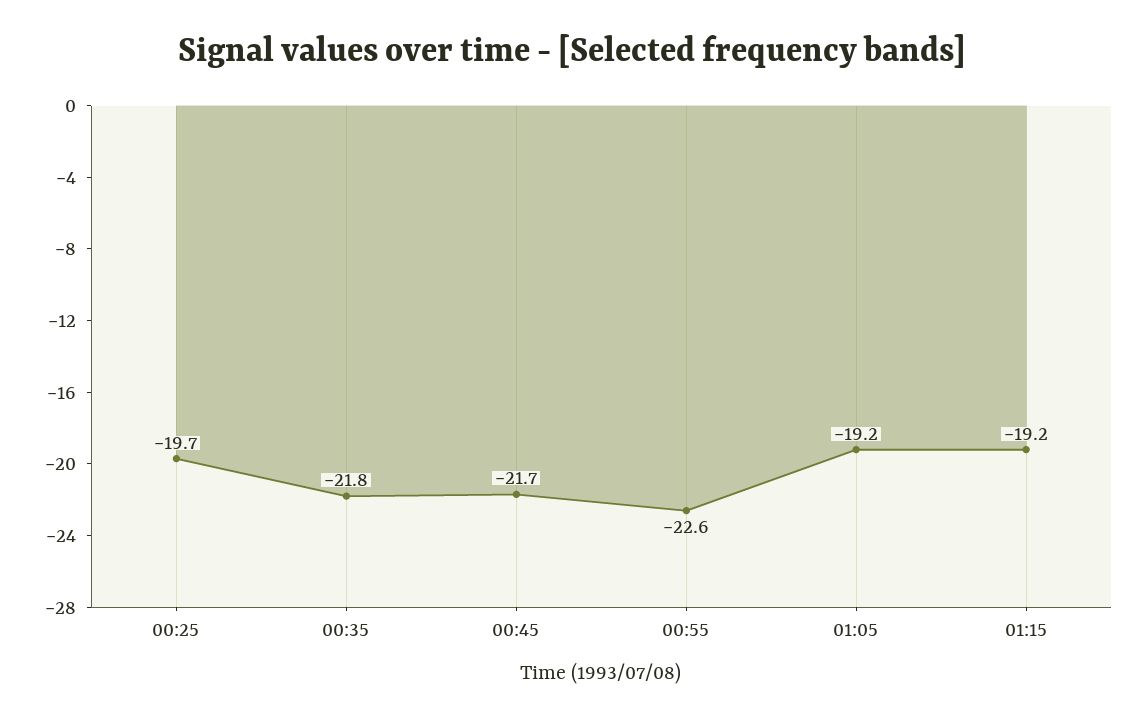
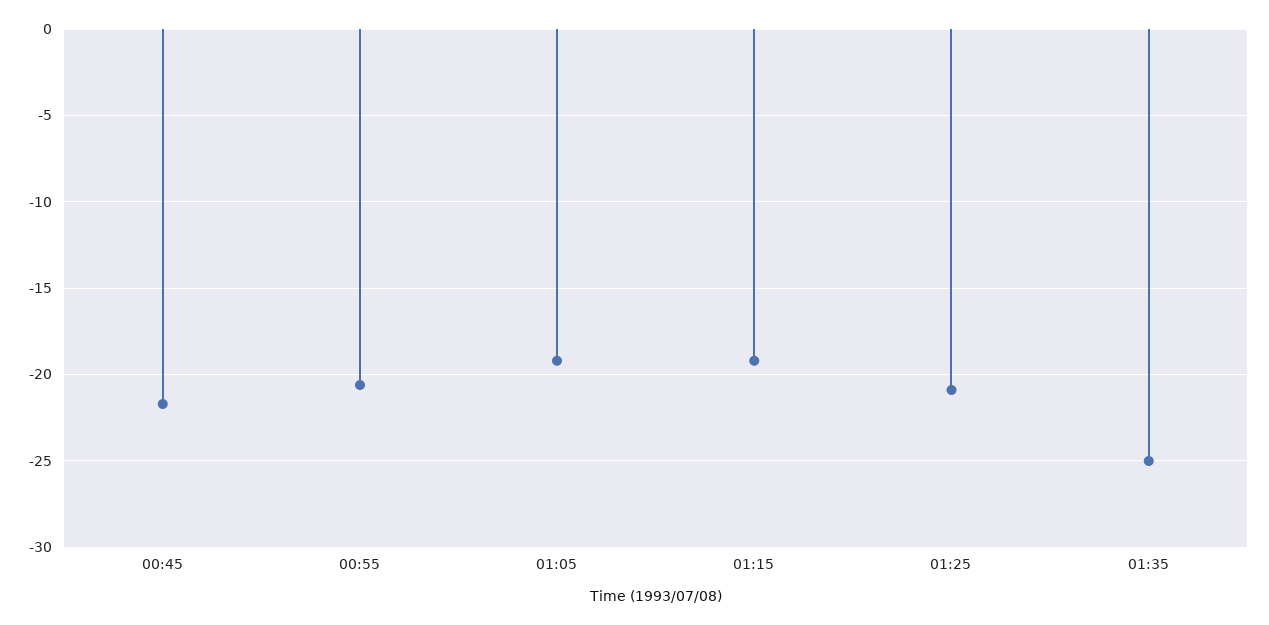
00:25: -19.7 -> none
00:35: -21.8 -> none
00:55: -22.6 -> -20.5
01:25: none -> -21
01:35: none -> -25

